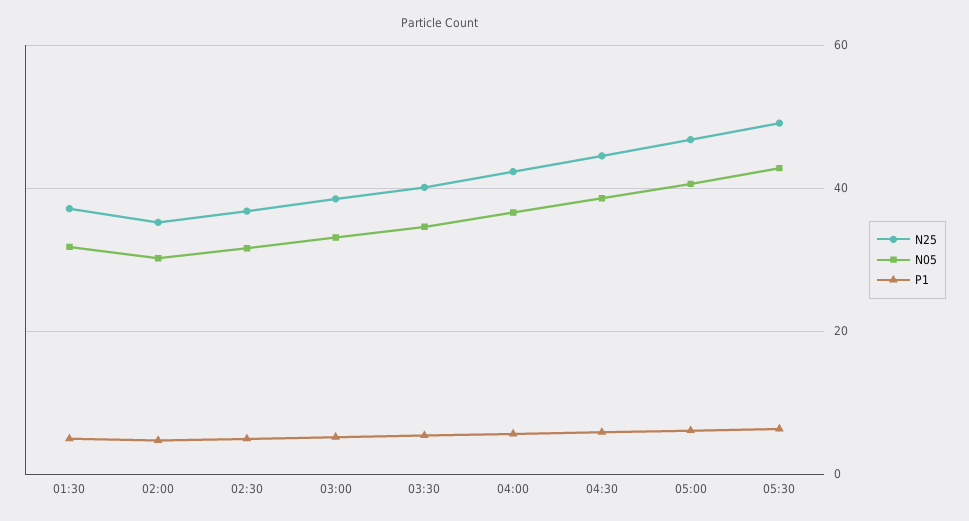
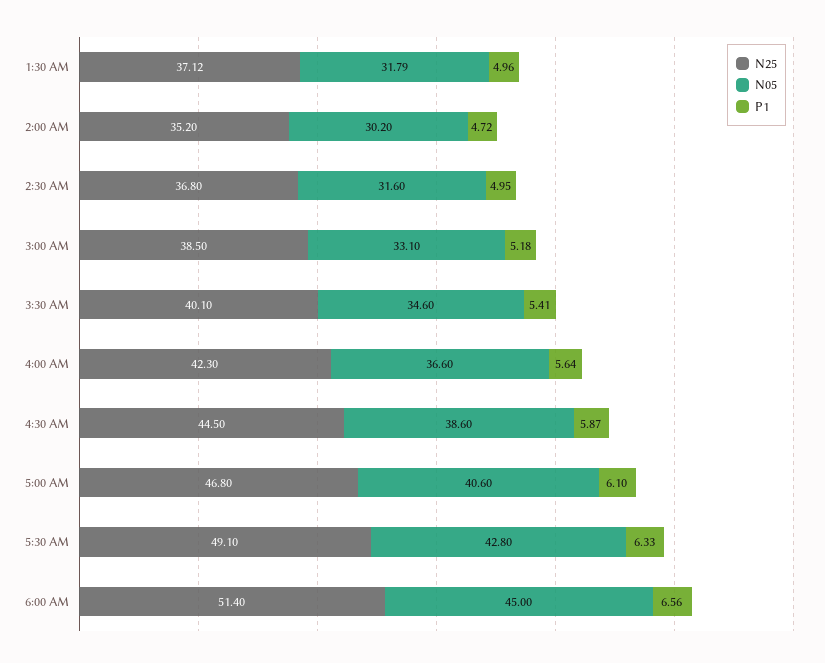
N25, 6:00 AM: none -> 51.4
N05, 6:00 AM: none -> 45
P1, 6:00 AM: none -> 6.56

